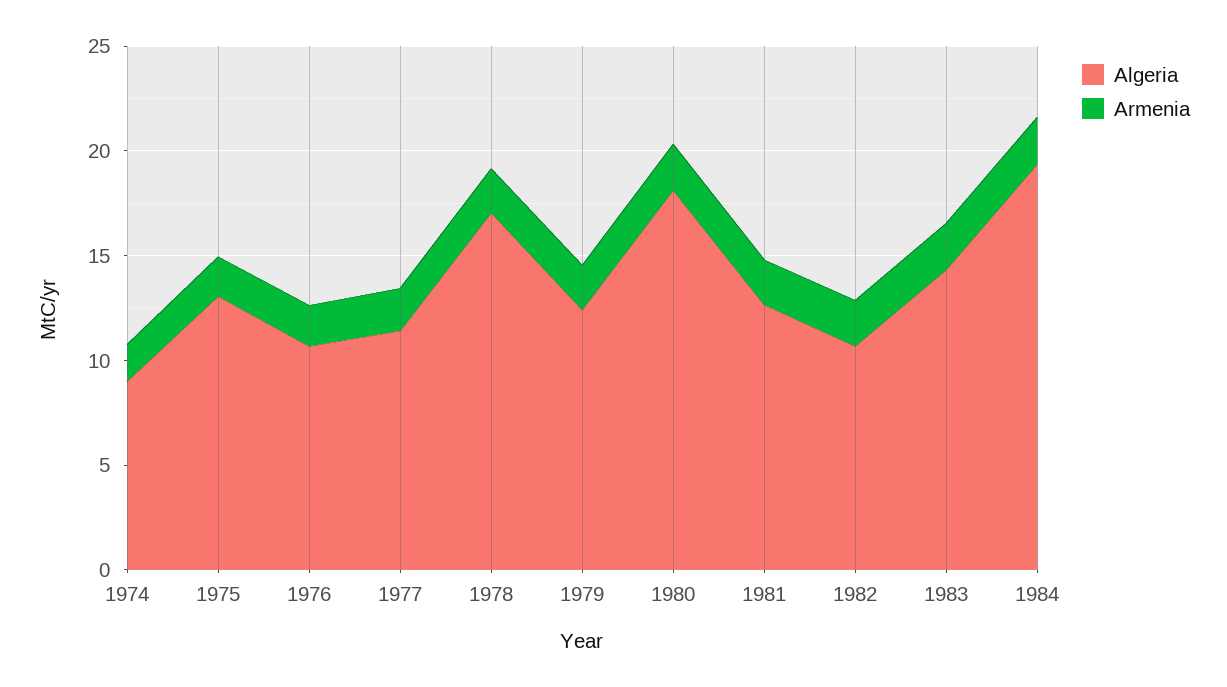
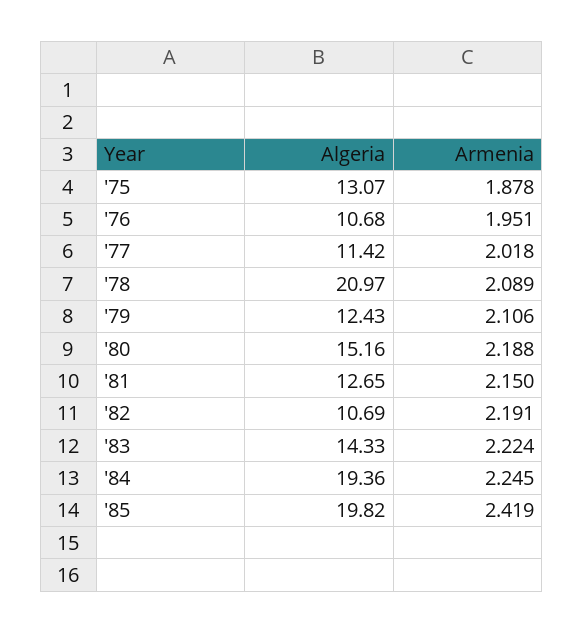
Algeria, 1974: 9 -> none
Armenia, 1974: 2 -> none
Algeria, 1978: 17 -> 20.97
Algeria, 1980: 18 -> 15.16
Algeria, '85: none -> 19.82
Armenia, '85: none -> 2.419

